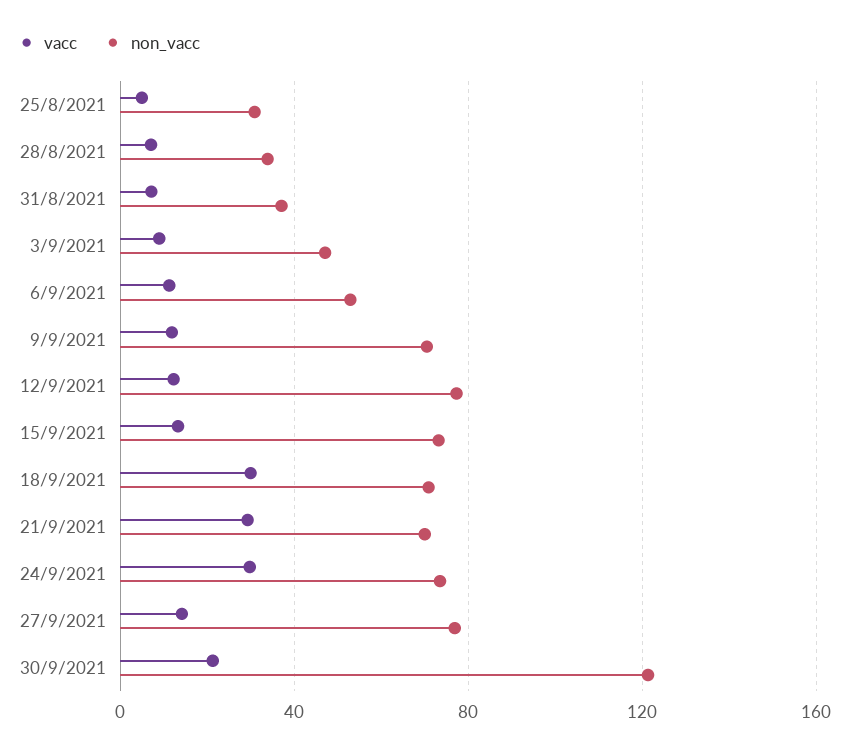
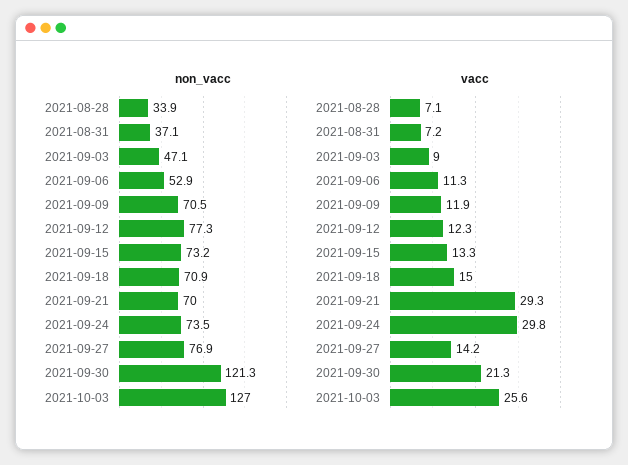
vacc, 25/8/2021: 5 -> none
non_vacc, 25/8/2021: 30 -> none
vacc, 18/9/2021: 30 -> 15
non_vacc, 2021-10-03: none -> 127
vacc, 2021-10-03: none -> 25.6

